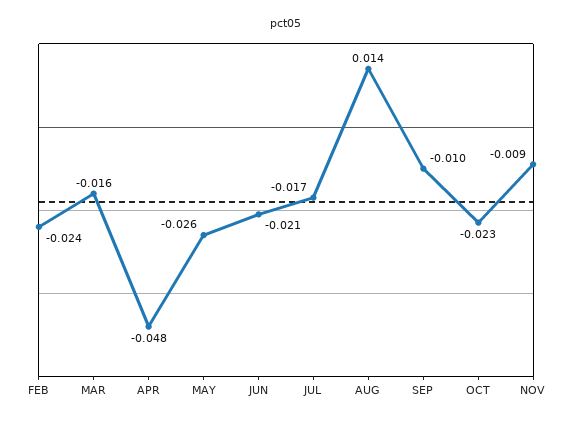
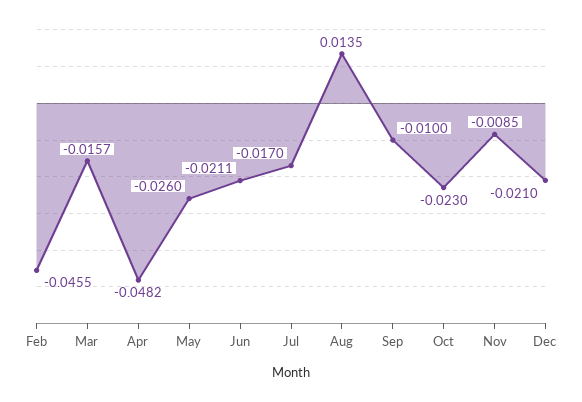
FEB: -0.024 -> -0.0455
Dec: none -> -0.021

